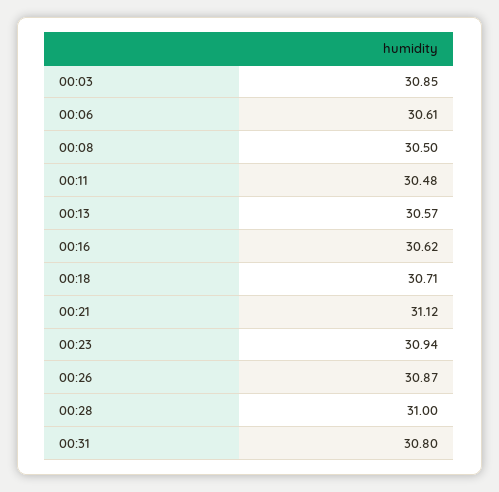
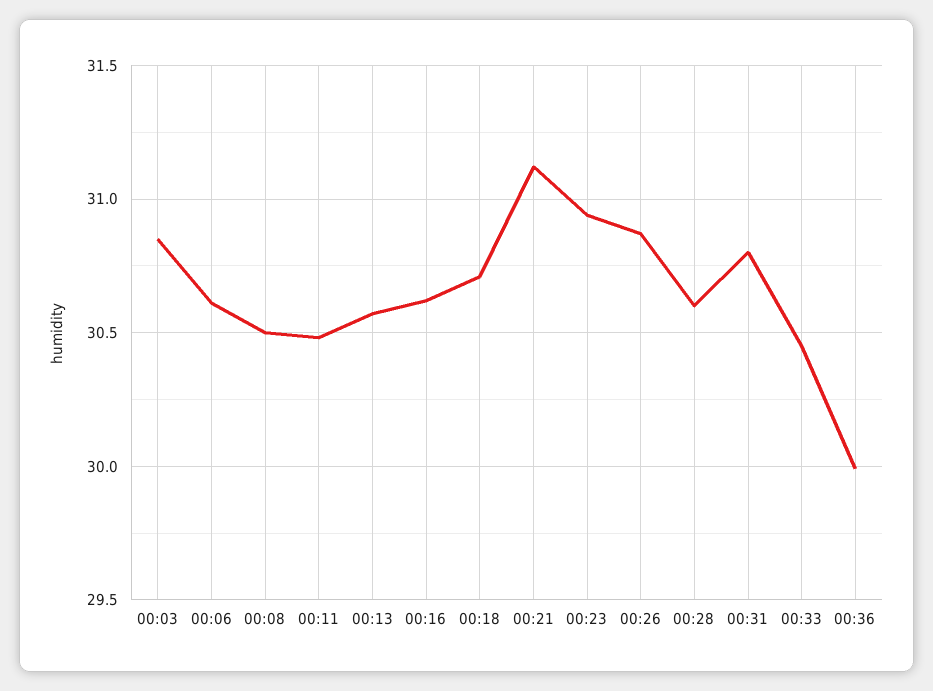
00:28: 31 -> 30.6
00:33: none -> 30.45
00:36: none -> 30

